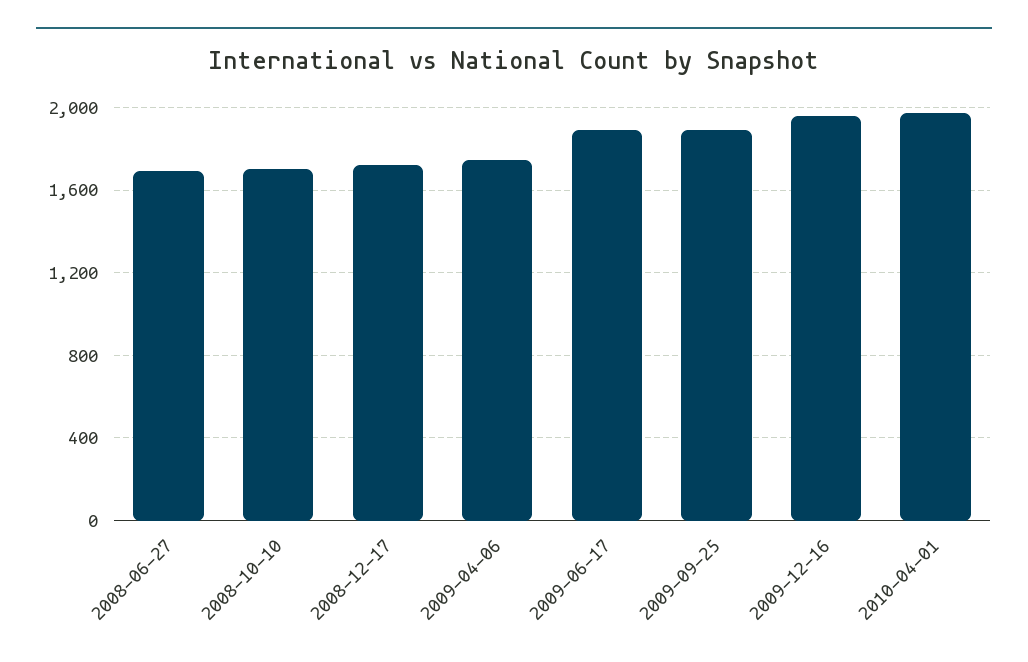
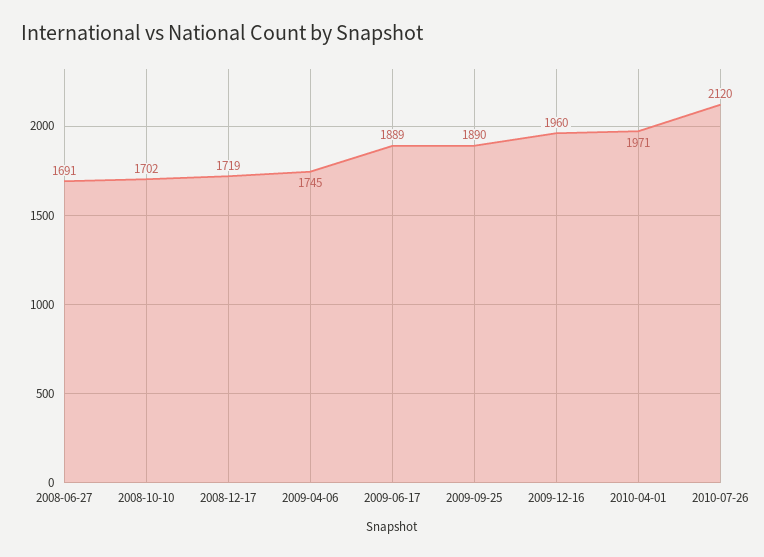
2010-07-26: none -> 2120

